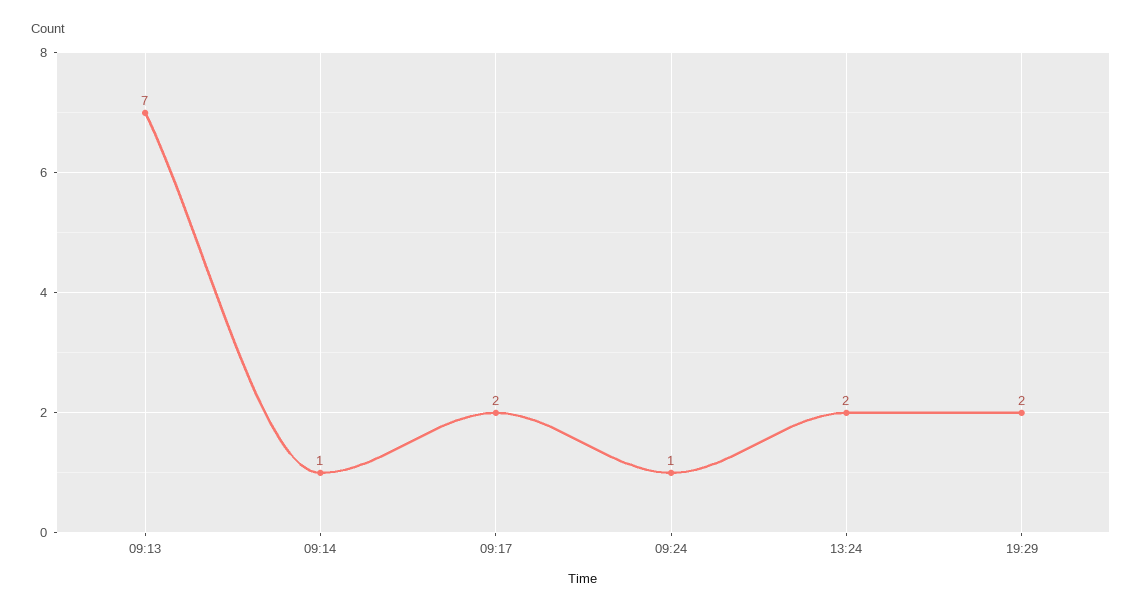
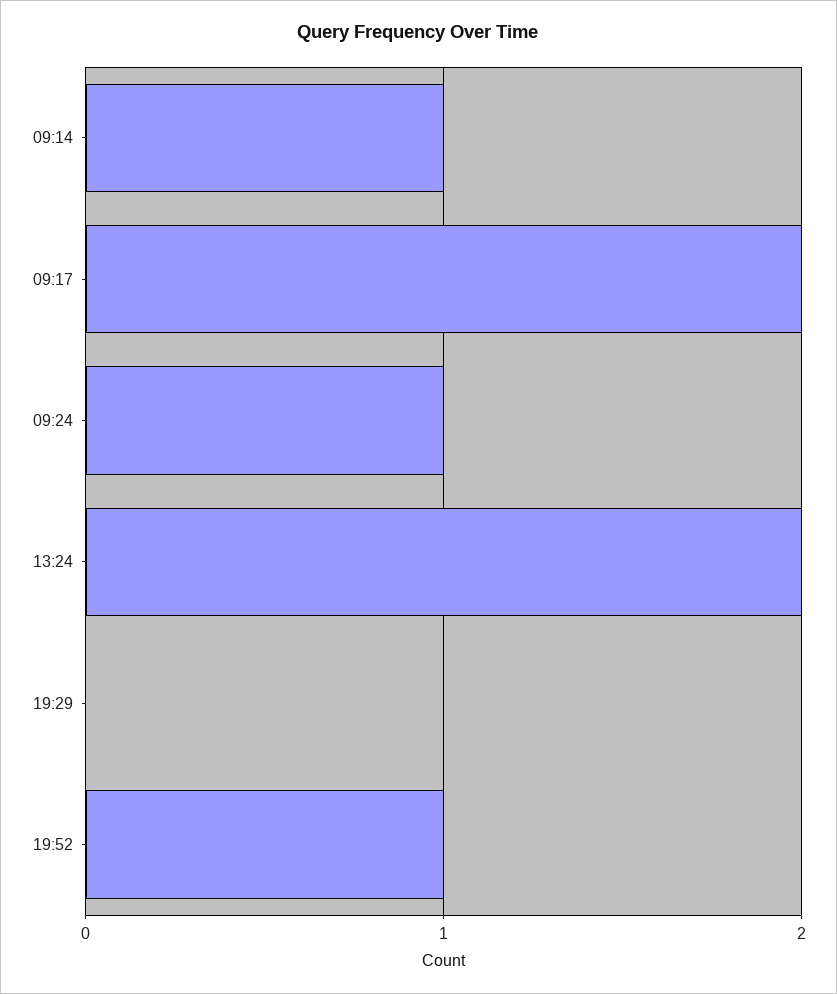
09:13: 7 -> none
19:29: 2 -> 0
19:52: none -> 1

